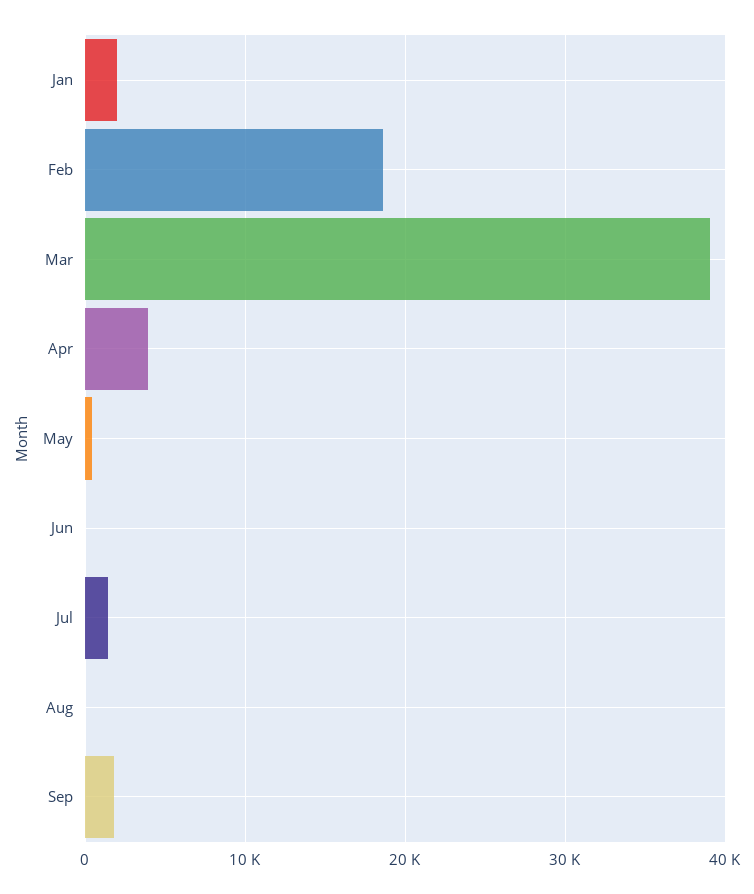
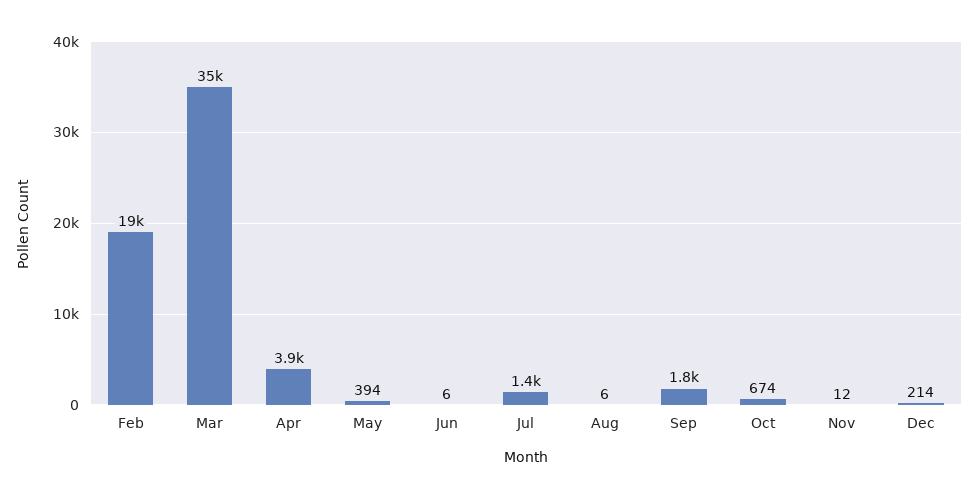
Jan: 2000 -> none
Mar: 39000 -> 35000
Oct: none -> 674
Nov: none -> 12
Dec: none -> 214

